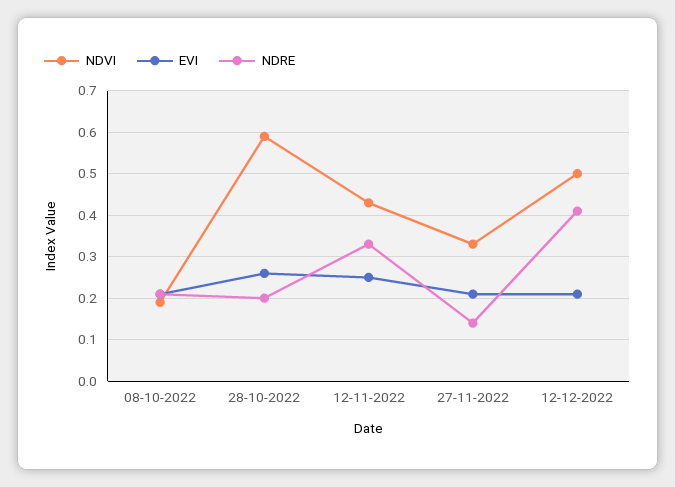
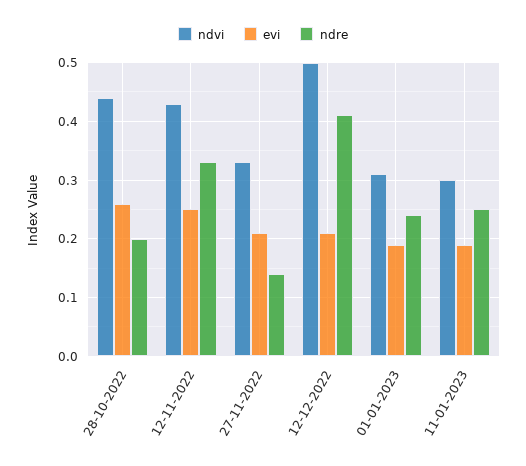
NDVI, 08-10-2022: 0.2 -> none
EVI, 08-10-2022: 0.2 -> none
NDRE, 08-10-2022: 0.2 -> none
NDVI, 28-10-2022: 0.6 -> 0.45
NDVI, 01-01-2023: none -> 0.3
EVI, 01-01-2023: none -> 0.2
NDRE, 01-01-2023: none -> 0.25
NDVI, 11-01-2023: none -> 0.3
EVI, 11-01-2023: none -> 0.2
NDRE, 11-01-2023: none -> 0.25

